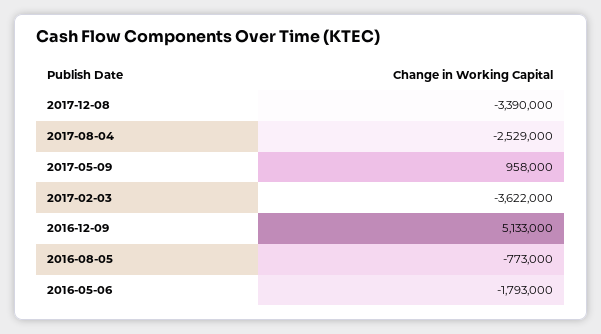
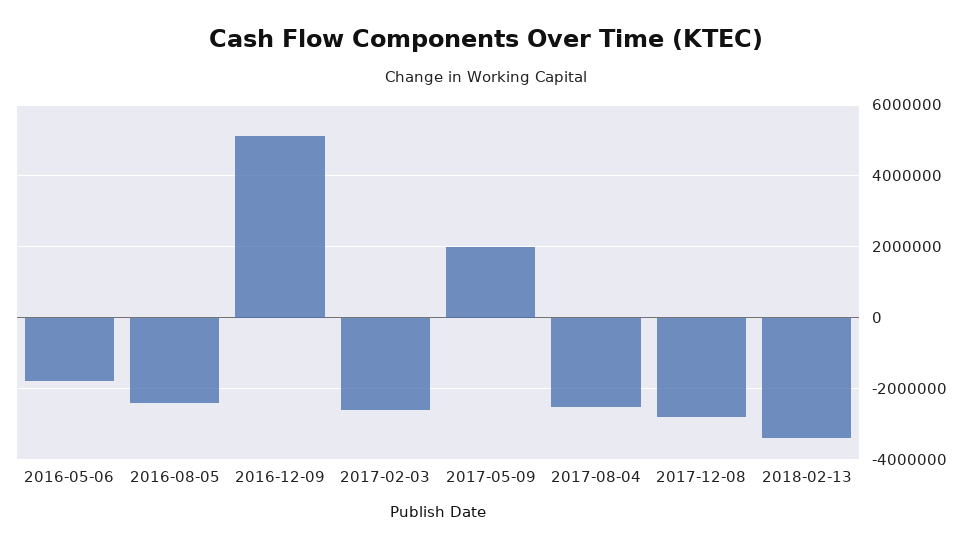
2017-12-08: -3390000 -> -2800000
2017-05-09: 958000 -> 2000000
2017-02-03: -3622000 -> -2600000
2016-08-05: -773000 -> -2400000
2018-02-13: none -> -3400000

